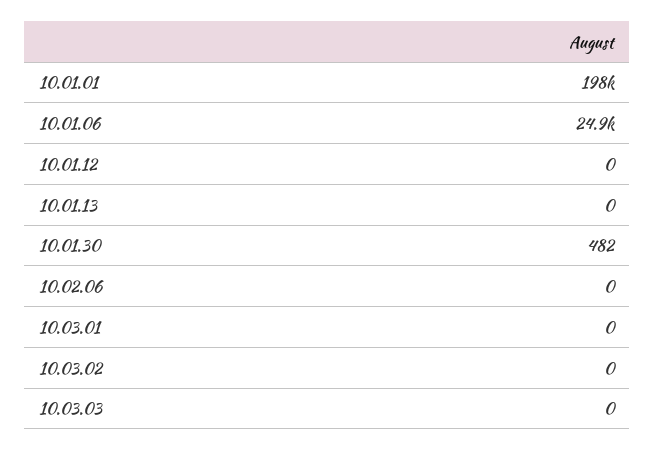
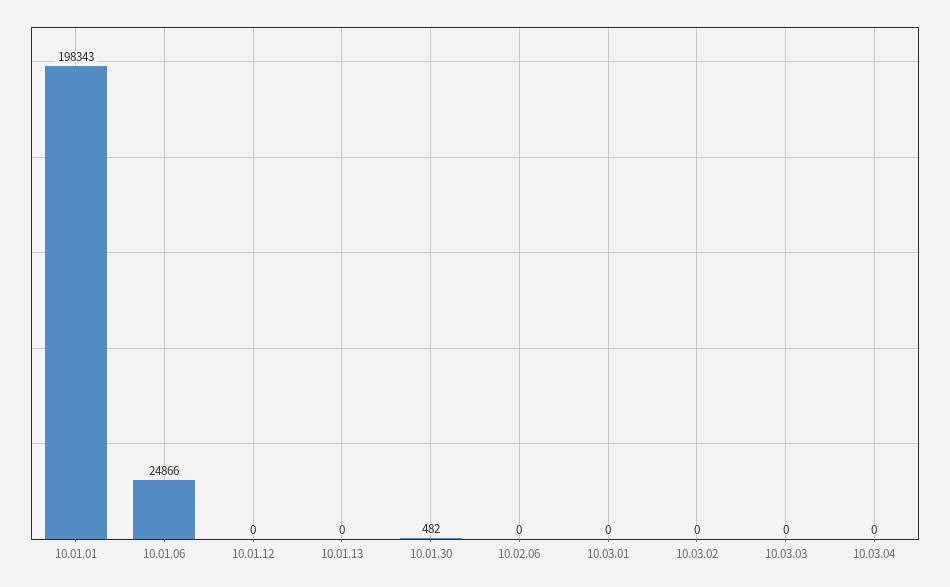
10.03.04: none -> 0

